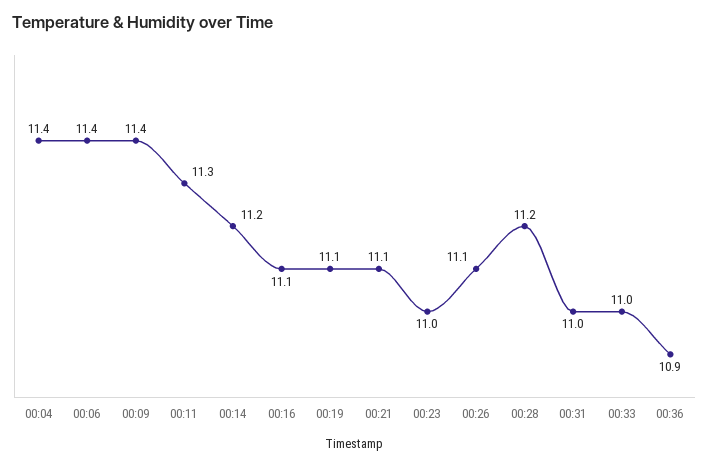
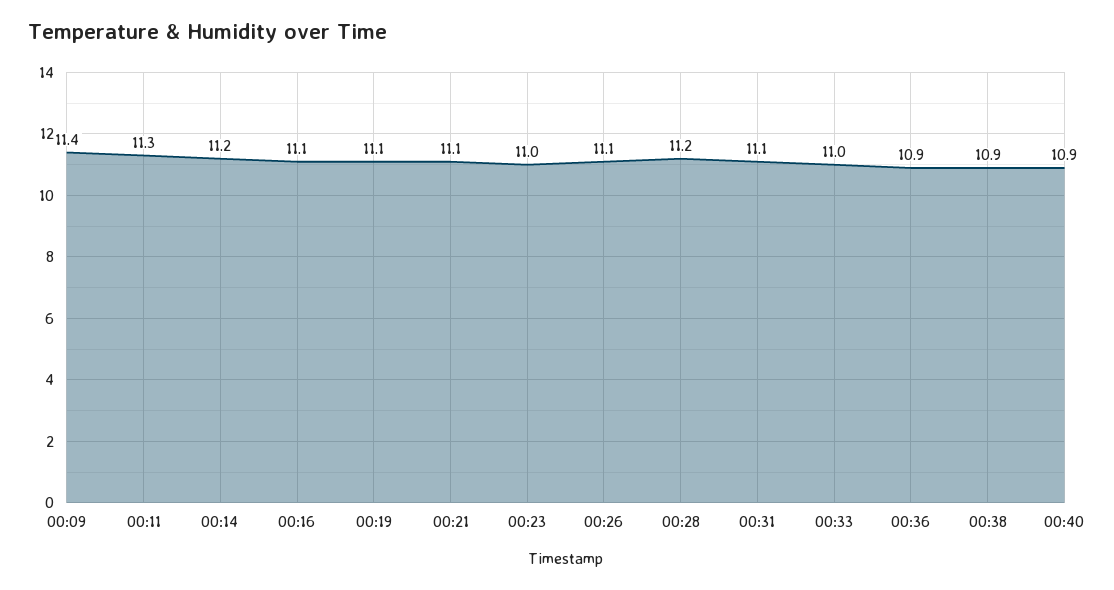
00:04: 11.4 -> none
00:06: 11.4 -> none
00:31: 11 -> 11.1
00:38: none -> 10.9
00:40: none -> 10.9

